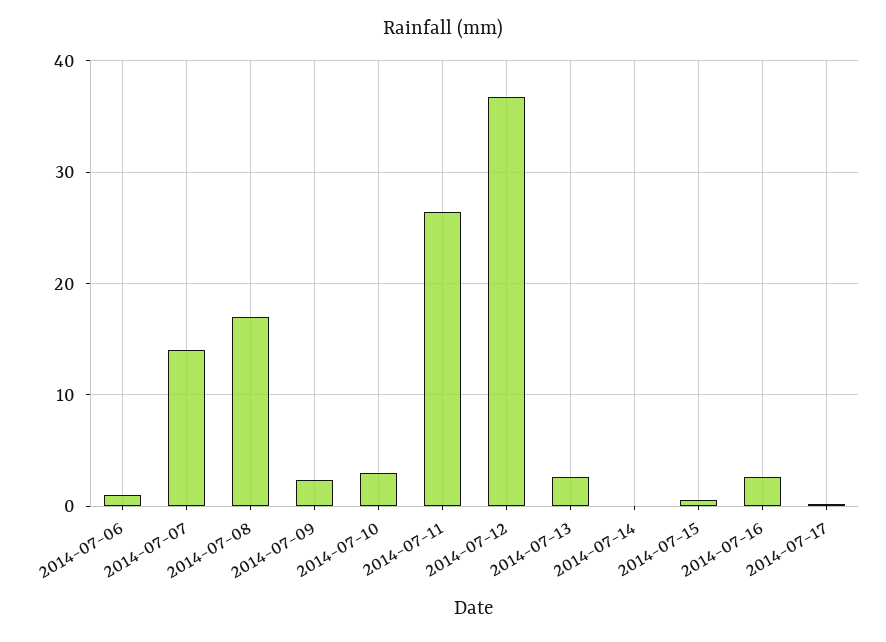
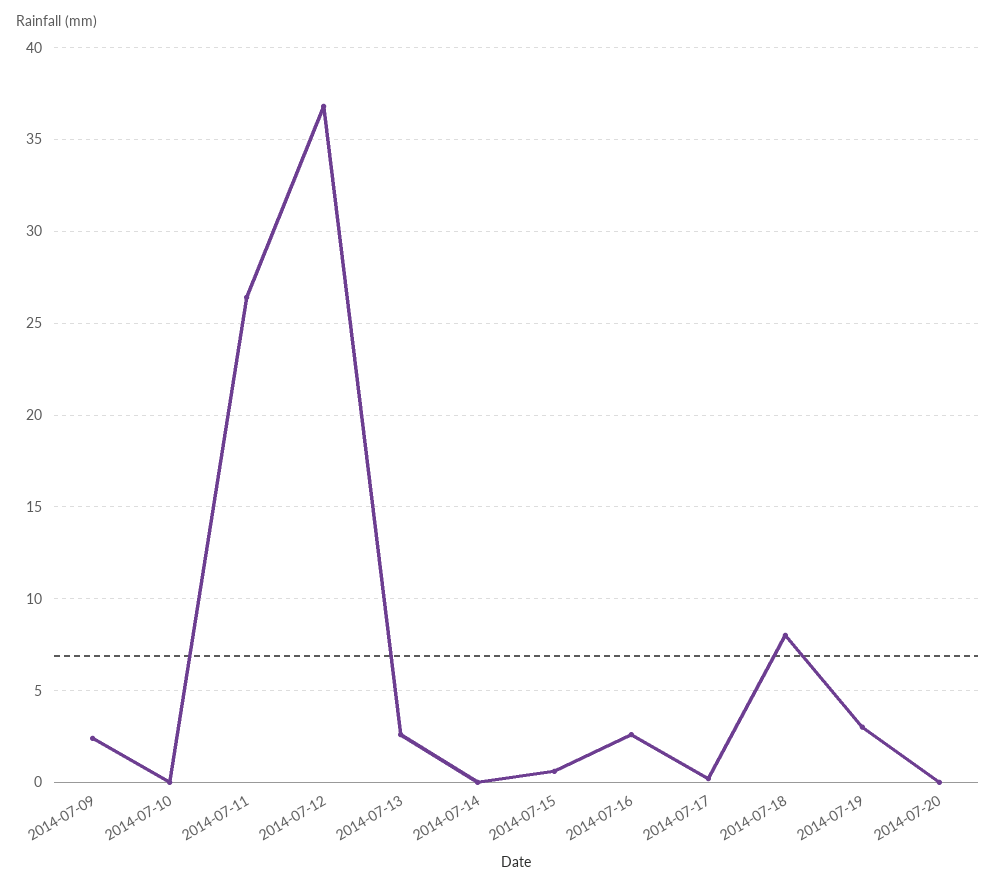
2014-07-06: 1 -> none
2014-07-07: 14 -> none
2014-07-08: 17 -> none
2014-07-10: 3 -> 0
2014-07-18: none -> 8
2014-07-19: none -> 3
2014-07-20: none -> 0

